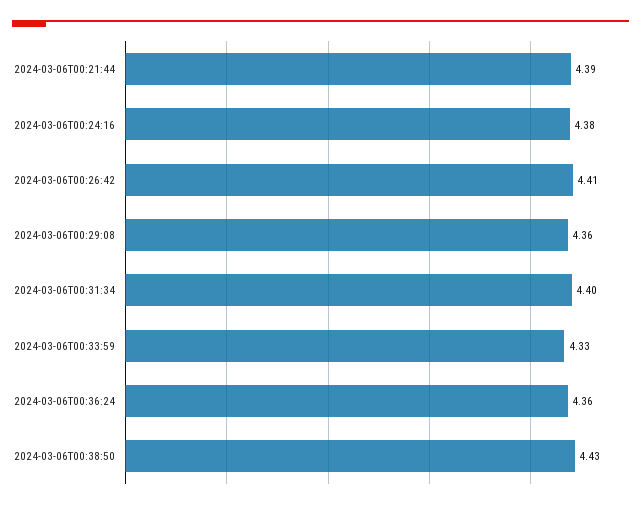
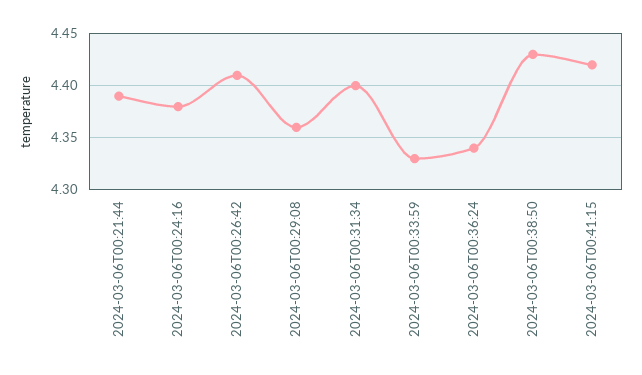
2024-03-06T00:36:24: 4.36 -> 4.34
2024-03-06T00:41:15: none -> 4.42

